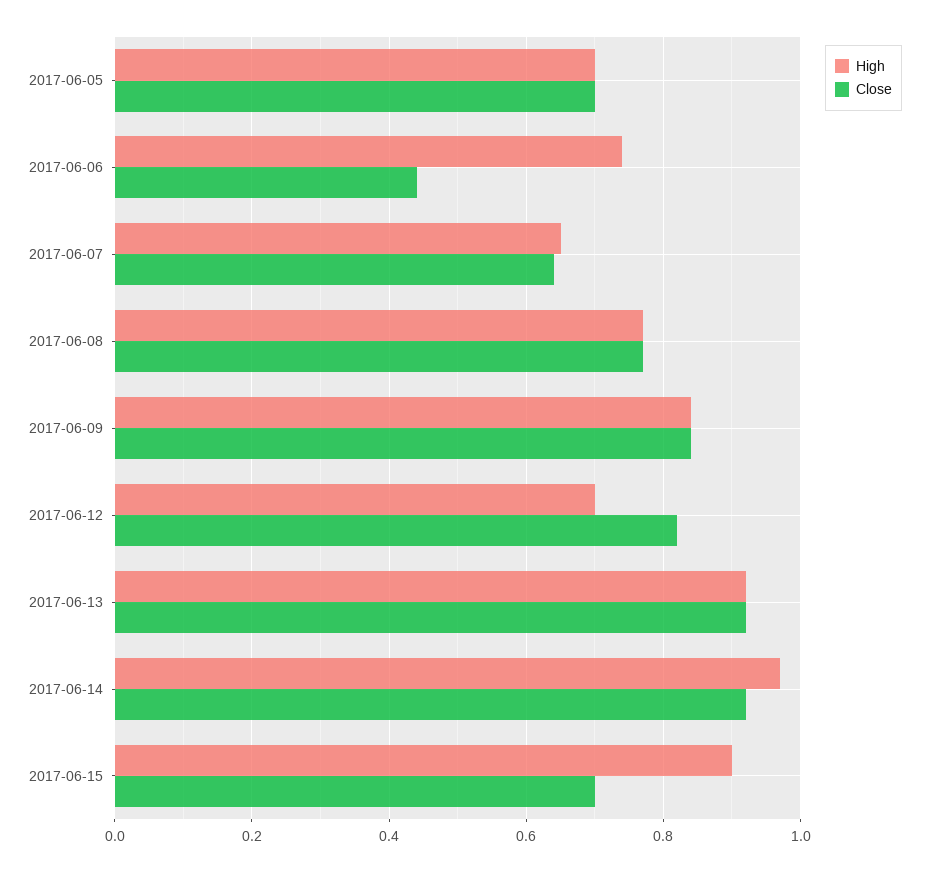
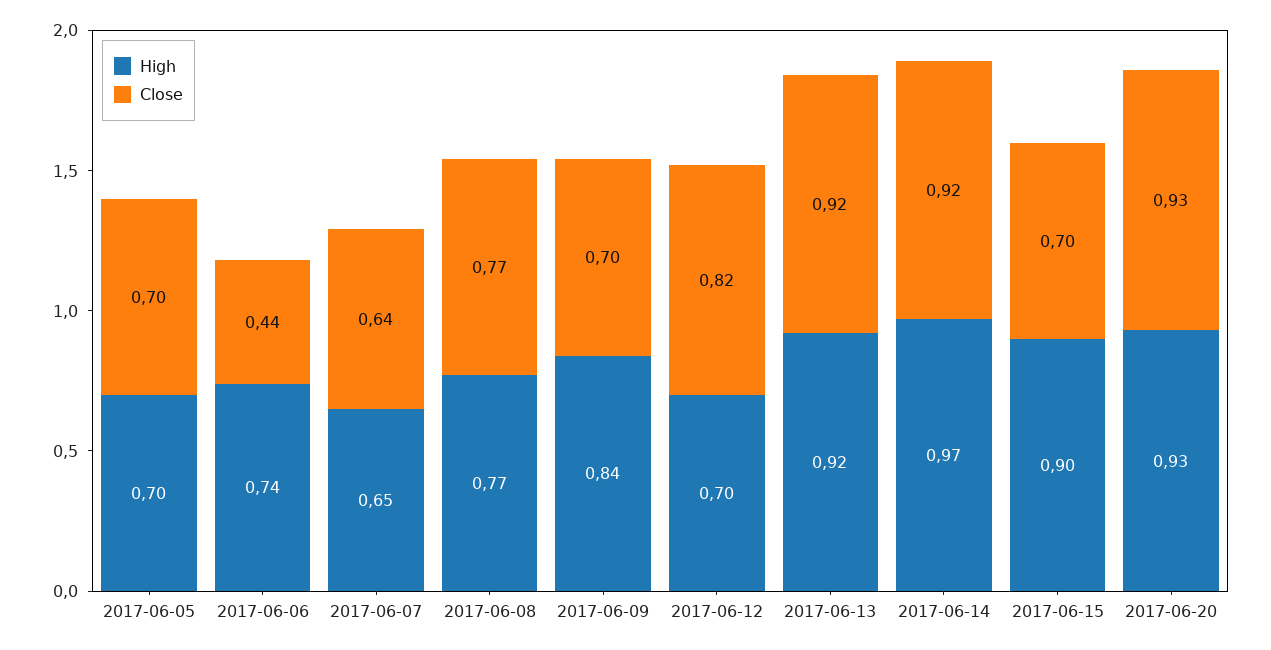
Close, 2017-06-09: 0.85 -> 0.7
High, 2017-06-20: none -> 0.93
Close, 2017-06-20: none -> 0.93

